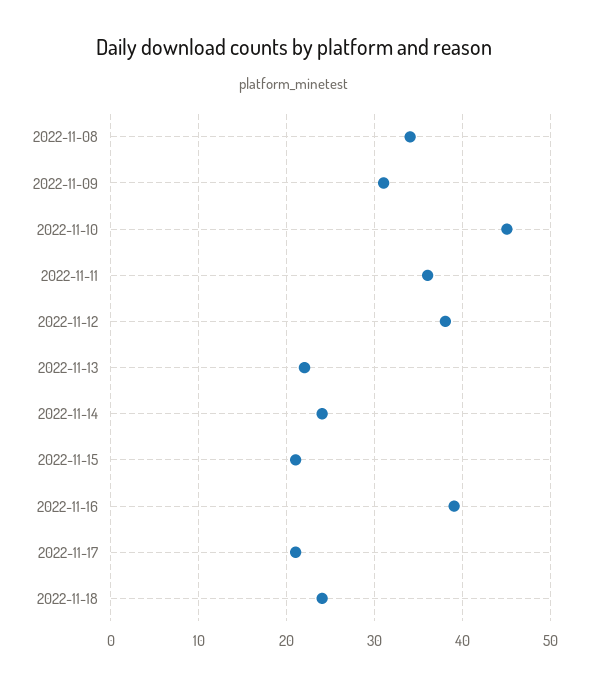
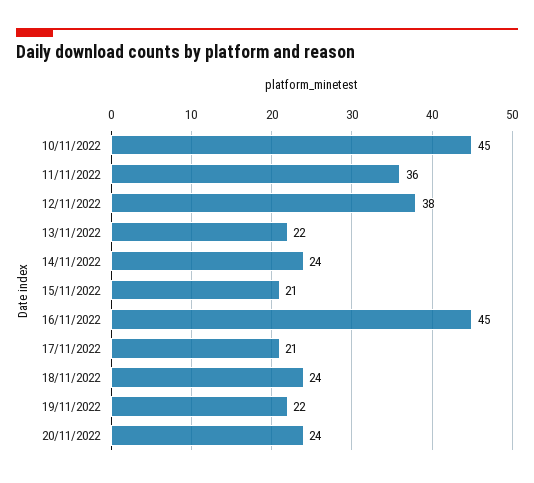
2022-11-08: 34 -> none
2022-11-09: 31 -> none
2022-11-16: 39 -> 45
19/11/2022: none -> 22
20/11/2022: none -> 24

